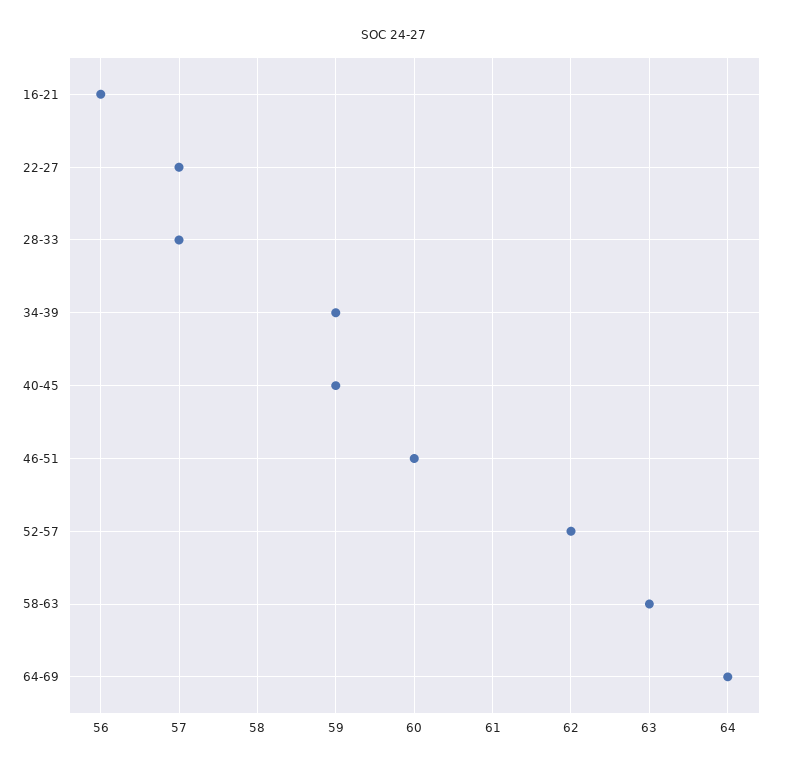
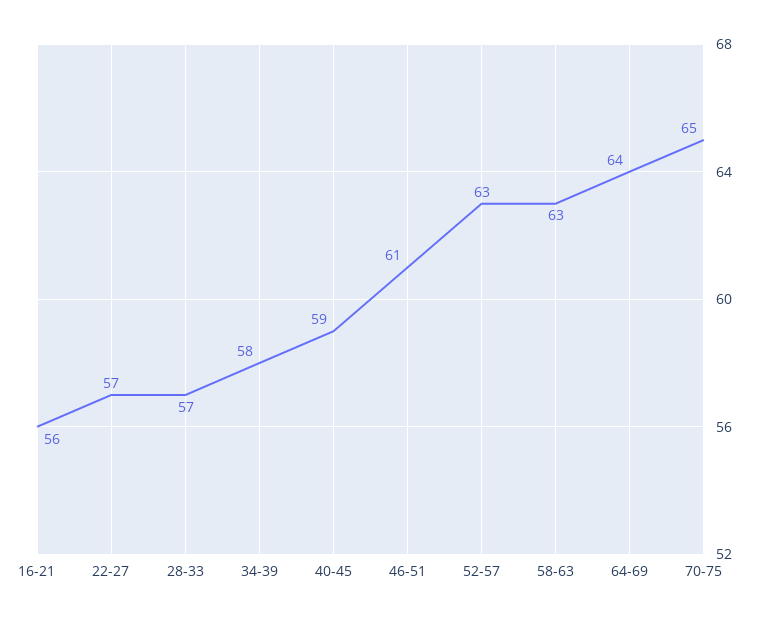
34-39: 59 -> 58
46-51: 60 -> 61
52-57: 62 -> 63
70-75: none -> 65

